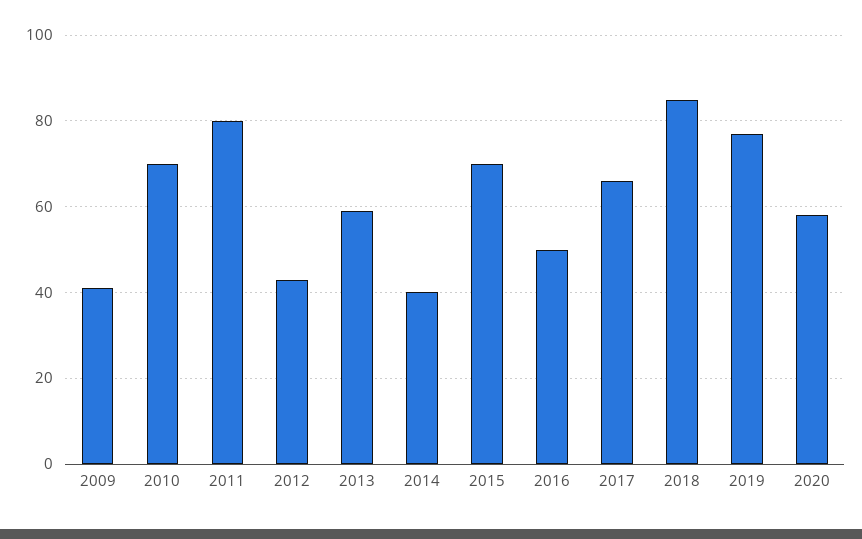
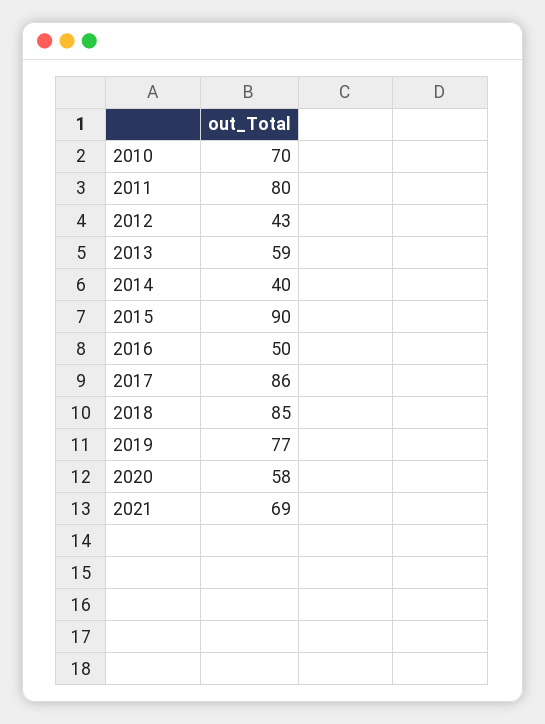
2009: 40 -> none
2015: 70 -> 90
2017: 65 -> 86
2021: none -> 69

